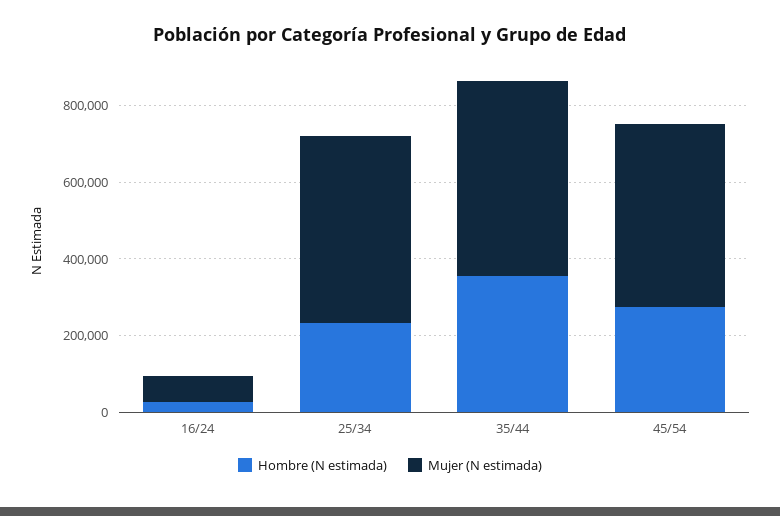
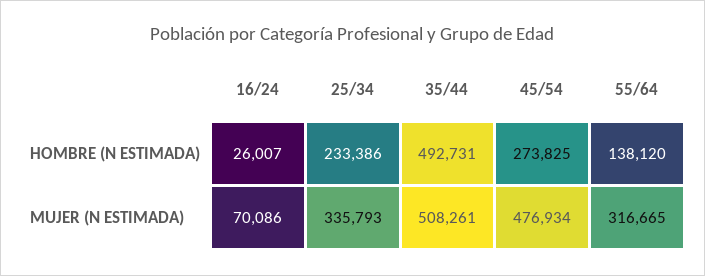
Mujer (N estimada), 25/34: 500000 -> 335793
Hombre (N estimada), 35/44: 350000 -> 492731
Hombre (N estimada), 55/64: none -> 138120
Mujer (N estimada), 55/64: none -> 316665

